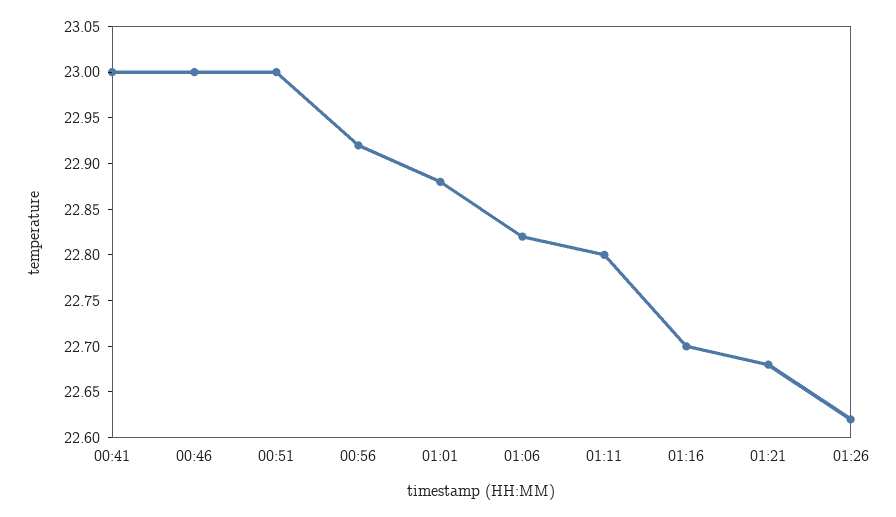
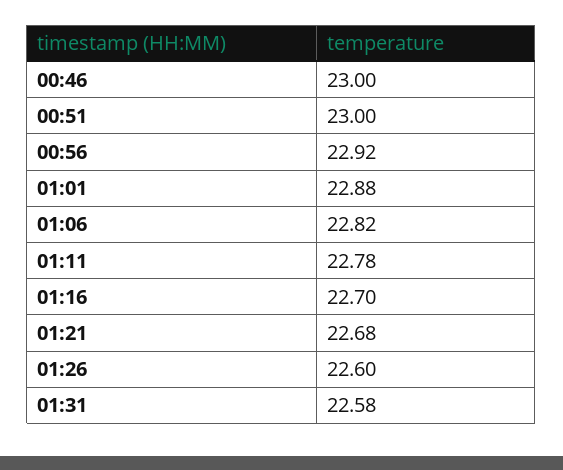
00:41: 23 -> none
01:11: 22.8 -> 22.78
01:26: 22.62 -> 22.6
01:31: none -> 22.58

